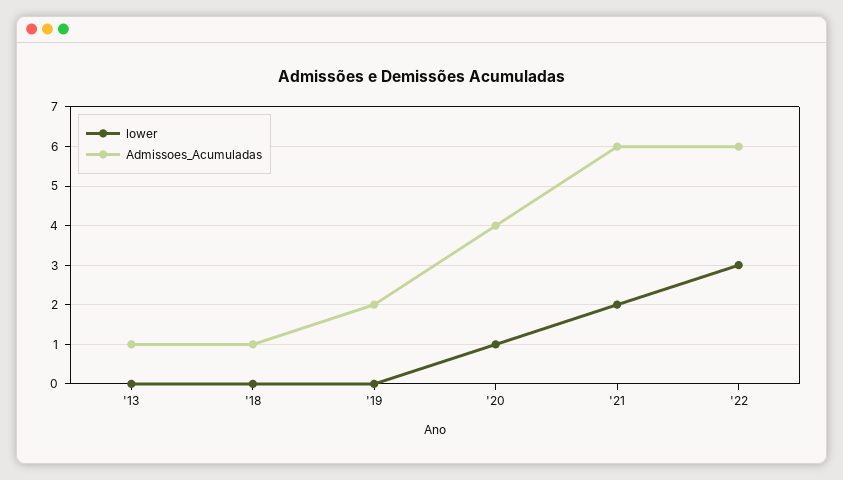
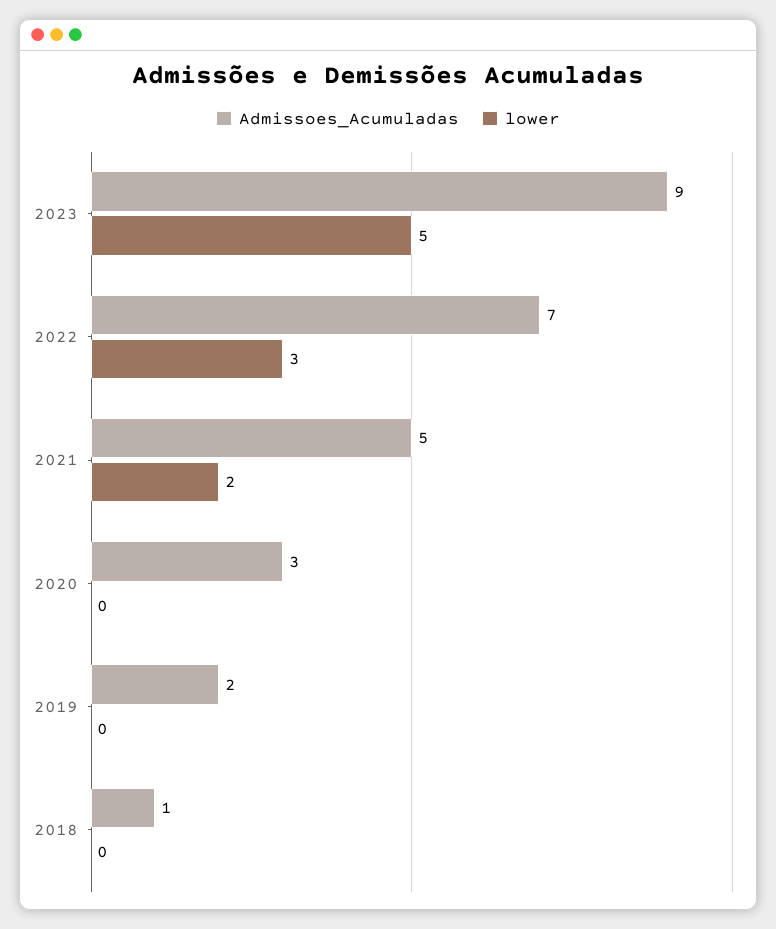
lower, '13: 0 -> none
Admissoes_Acumuladas, '13: 1 -> none
lower, '20: 1 -> 0
Admissoes_Acumuladas, '20: 4 -> 3
Admissoes_Acumuladas, '21: 6 -> 5
Admissoes_Acumuladas, '22: 6 -> 7
Admissoes_Acumuladas, 2023: none -> 9
lower, 2023: none -> 5

